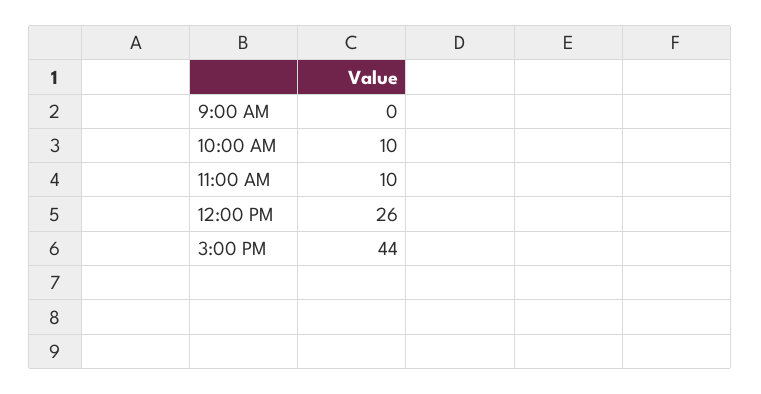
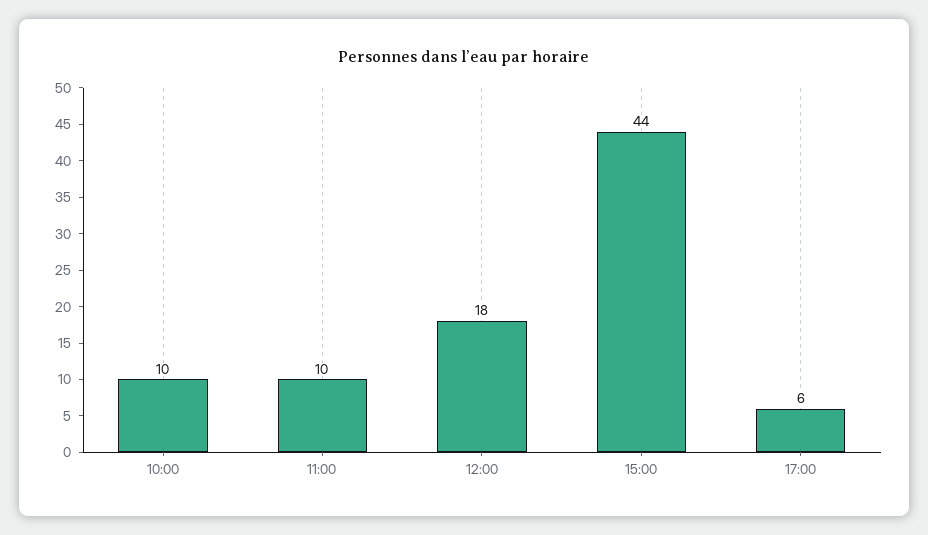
9:00 AM: 0 -> none
12:00 PM: 26 -> 18
17:00: none -> 6

